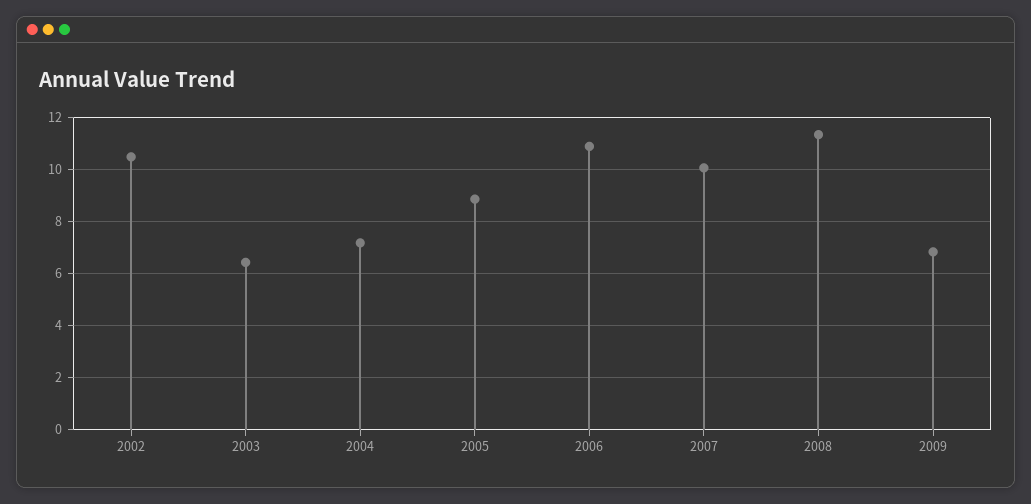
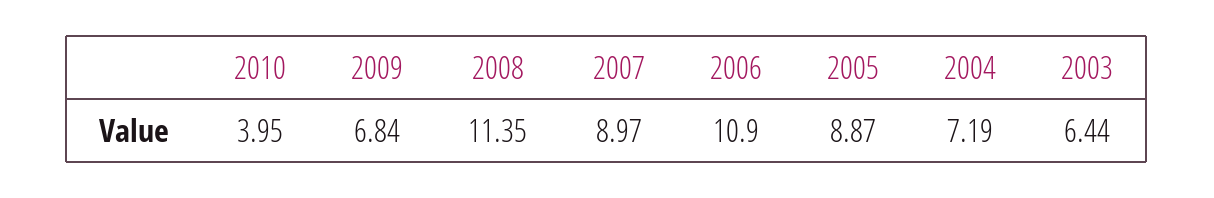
2002: 10.5 -> none
2007: 10 -> 8.97
2010: none -> 3.95

